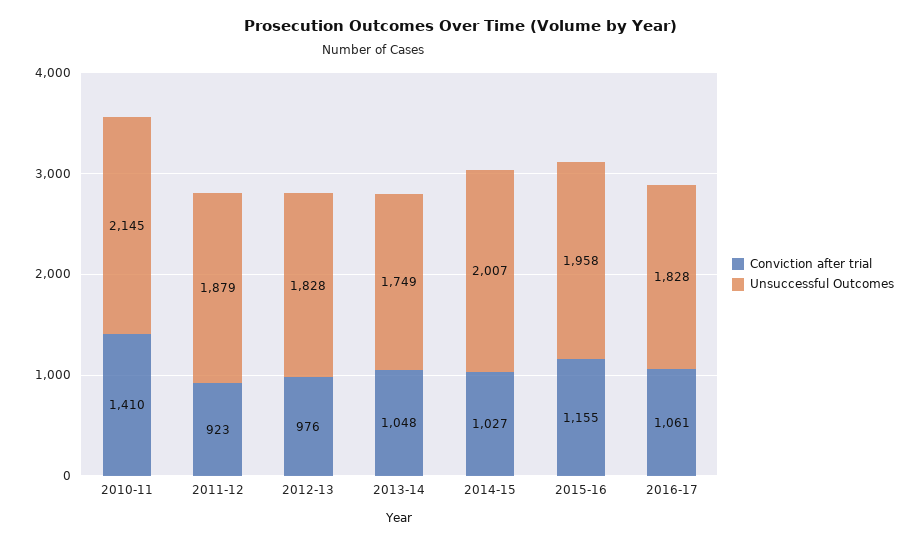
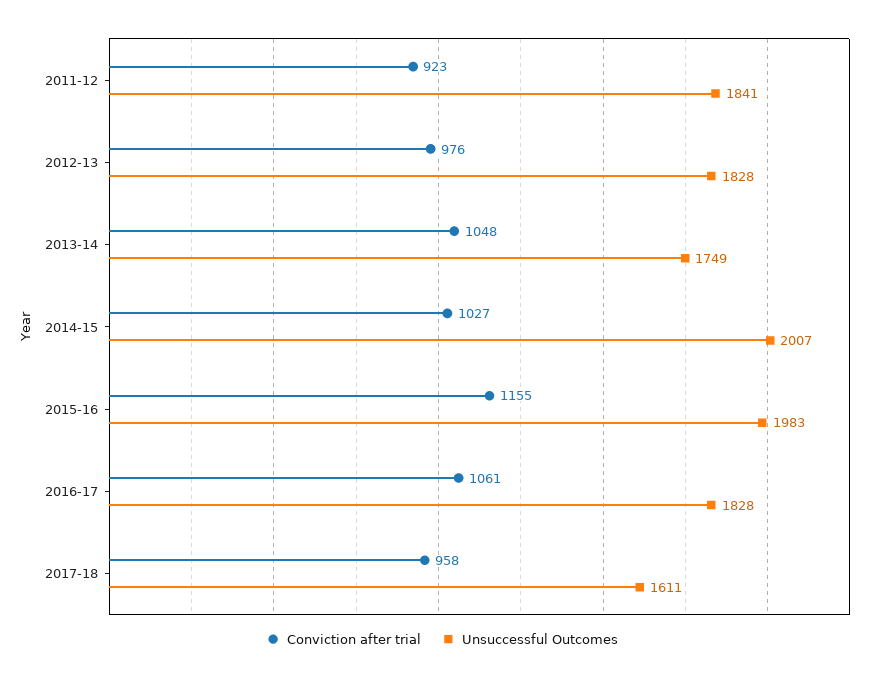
Conviction after trial, 2010-11: 1410 -> none
Unsuccessful Outcomes, 2010-11: 2145 -> none
Unsuccessful Outcomes, 2011-12: 1879 -> 1841
Unsuccessful Outcomes, 2015-16: 1958 -> 1983
Conviction after trial, 2017-18: none -> 958
Unsuccessful Outcomes, 2017-18: none -> 1611

